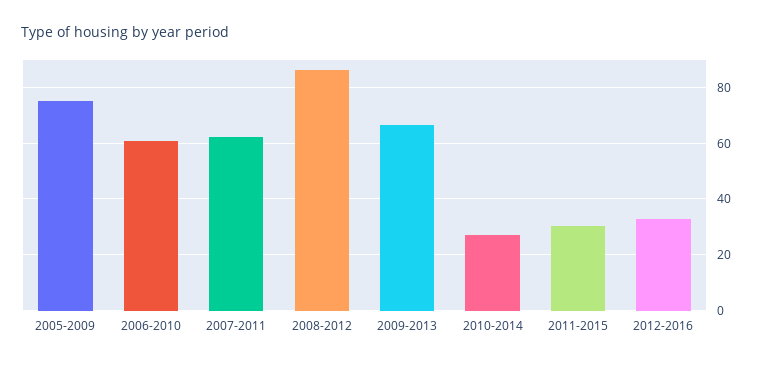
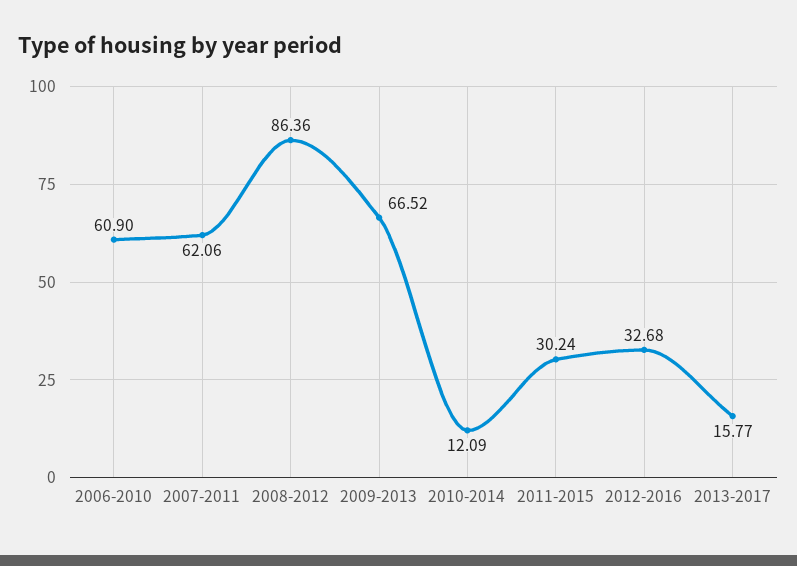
2005-2009: 75 -> none
2010-2014: 27.5 -> 12.09
2013-2017: none -> 15.77

